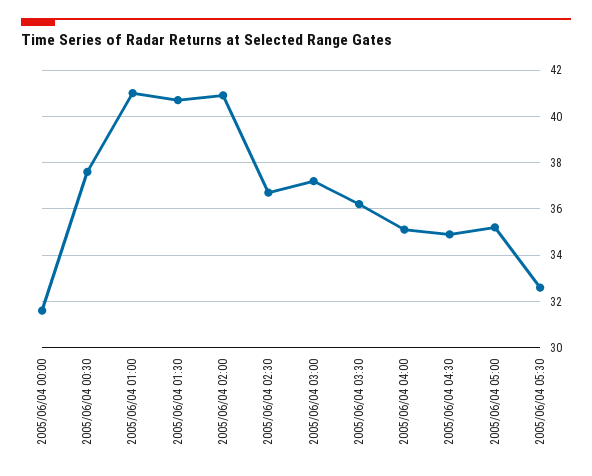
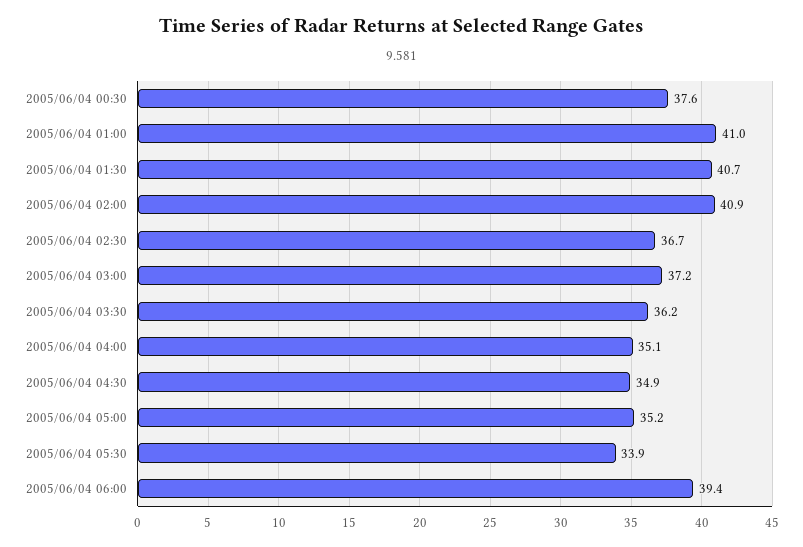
2005/06/04 00:00: 31.5 -> none
2005/06/04 05:30: 32.5 -> 33.9
2005/06/04 06:00: none -> 39.4

